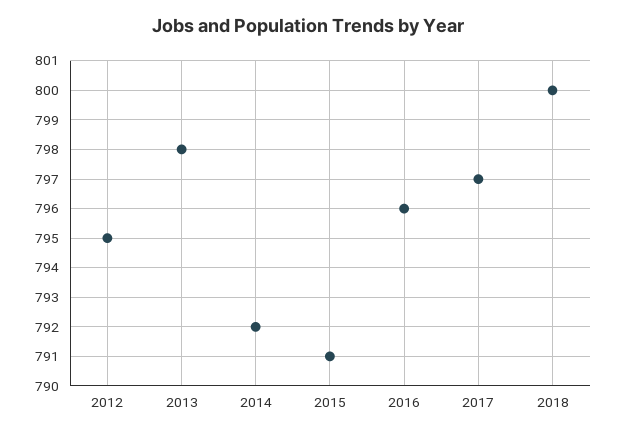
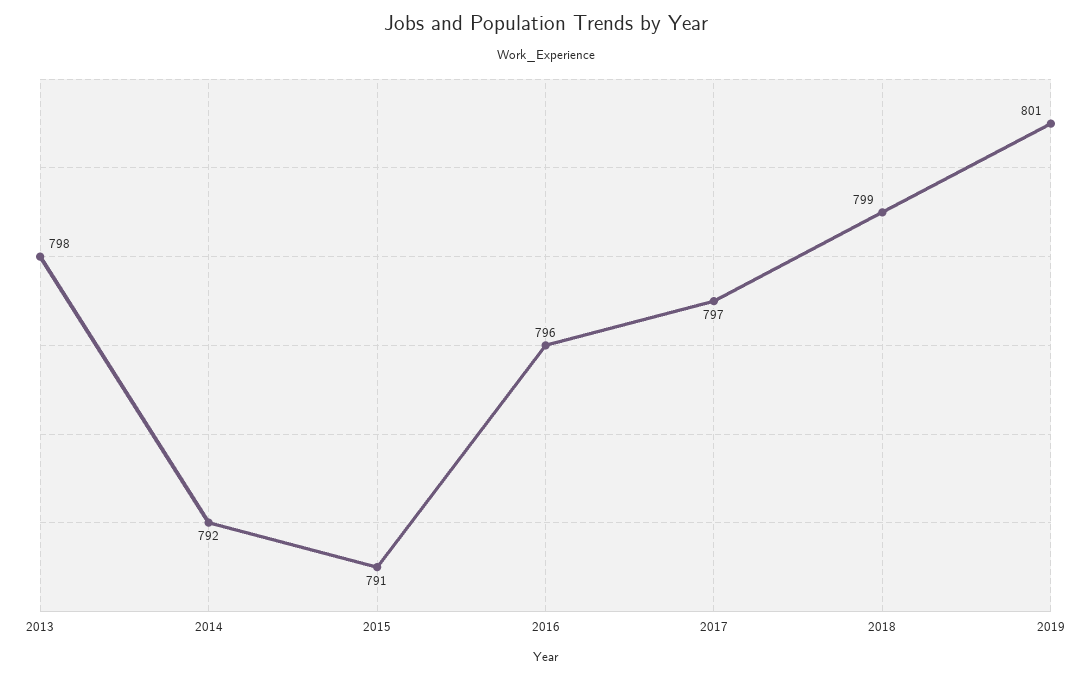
2012: 795 -> none
2018: 800 -> 799
2019: none -> 801

